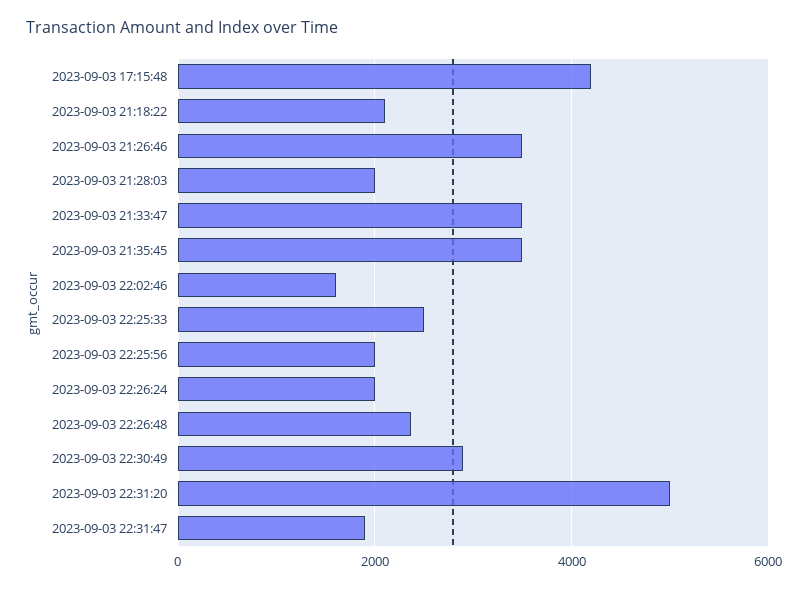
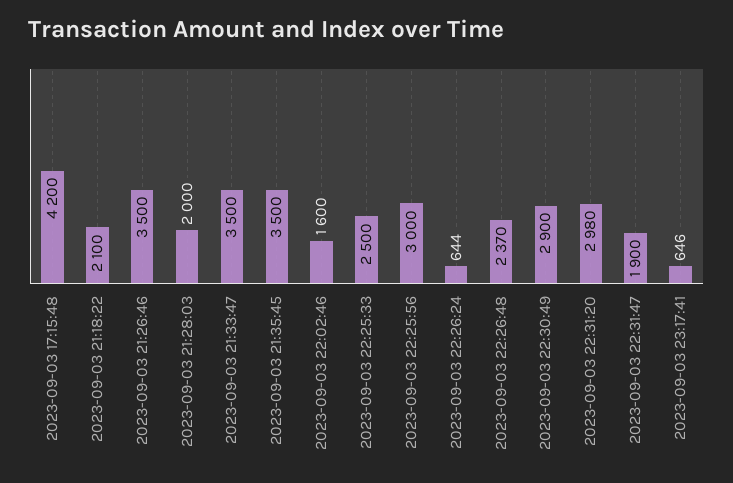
2023-09-03 22:25:56: 2000 -> 3000
2023-09-03 22:26:24: 2000 -> 644
2023-09-03 22:31:20: 5000 -> 2980
2023-09-03 23:17:41: none -> 646

